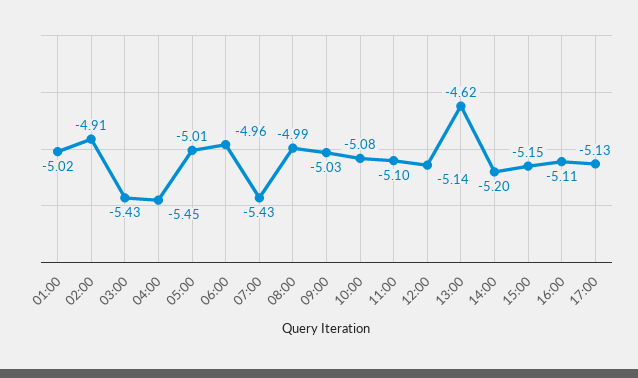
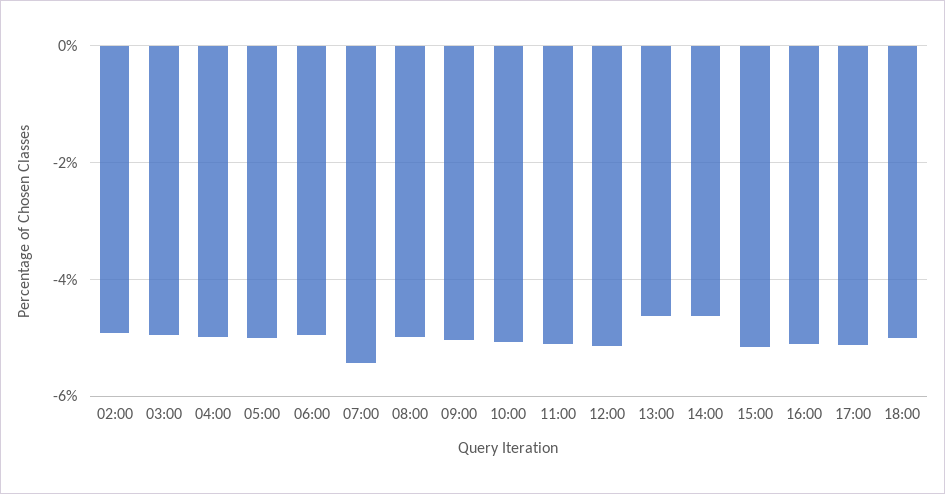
01:00: -5.02 -> none
03:00: -5.43 -> -5
04:00: -5.45 -> -5
14:00: -5.2 -> -4.6
18:00: none -> -5

